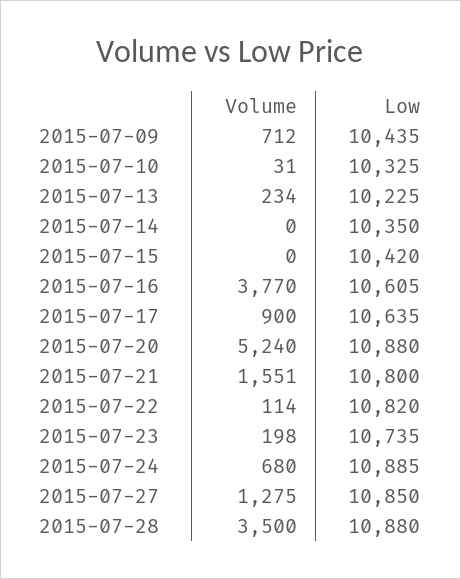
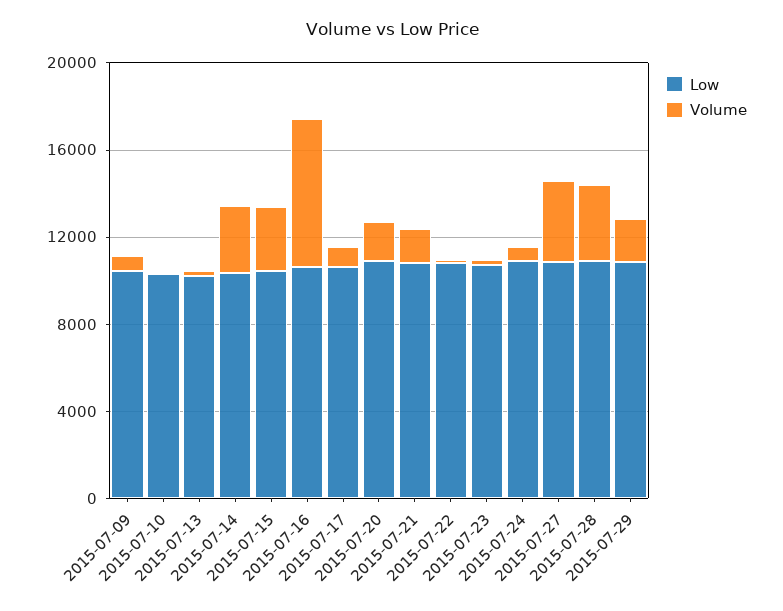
Volume, 2015-07-14: 0 -> 3000
Volume, 2015-07-15: 0 -> 3000
Volume, 2015-07-16: 3770 -> 7000
Volume, 2015-07-20: 5240 -> 2000
Volume, 2015-07-27: 1275 -> 4000
Low, 2015-07-29: none -> 11000
Volume, 2015-07-29: none -> 2000

